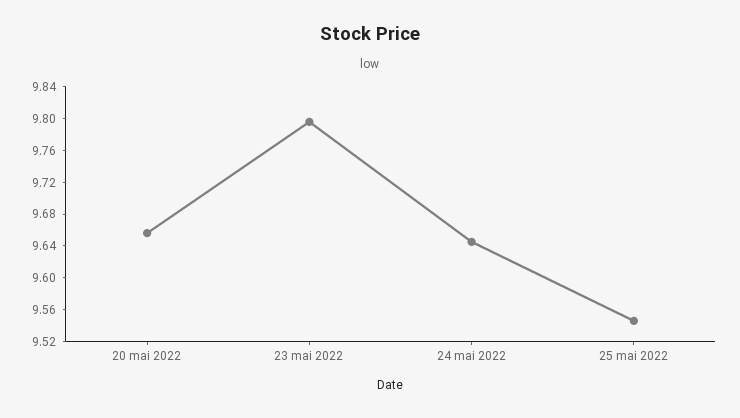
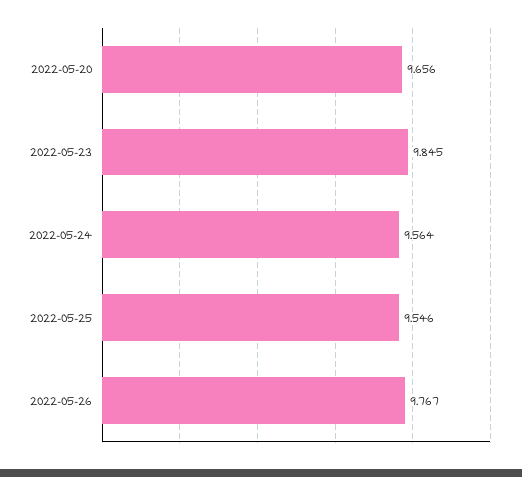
23 mai 2022: 9.8 -> 9.845
24 mai 2022: 9.64 -> 9.564
2022-05-26: none -> 9.767

